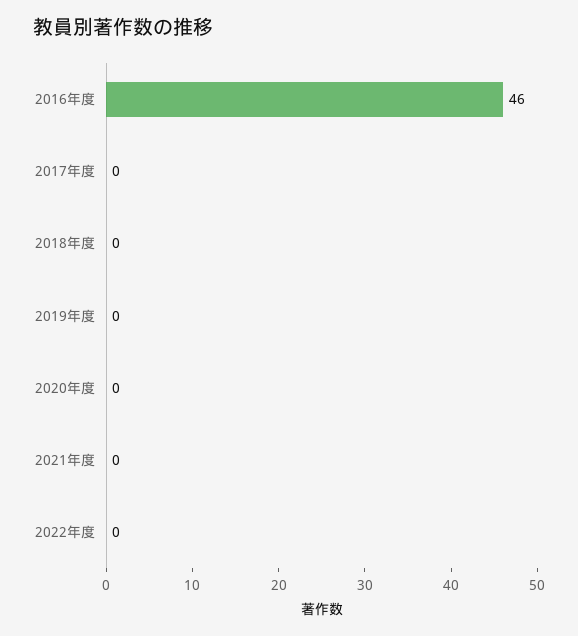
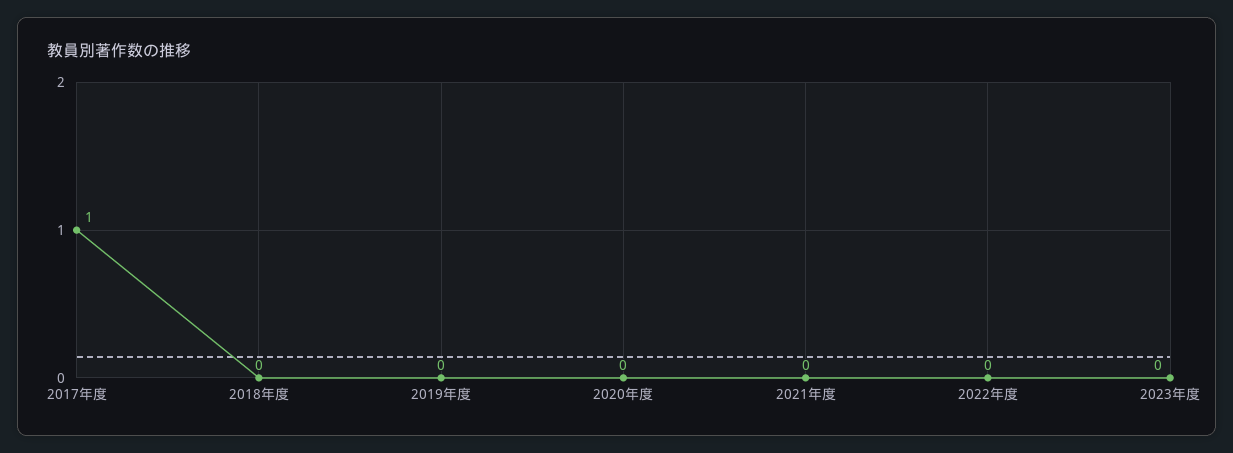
2016年度: 46 -> none
2017年度: 0 -> 1
2023年度: none -> 0

